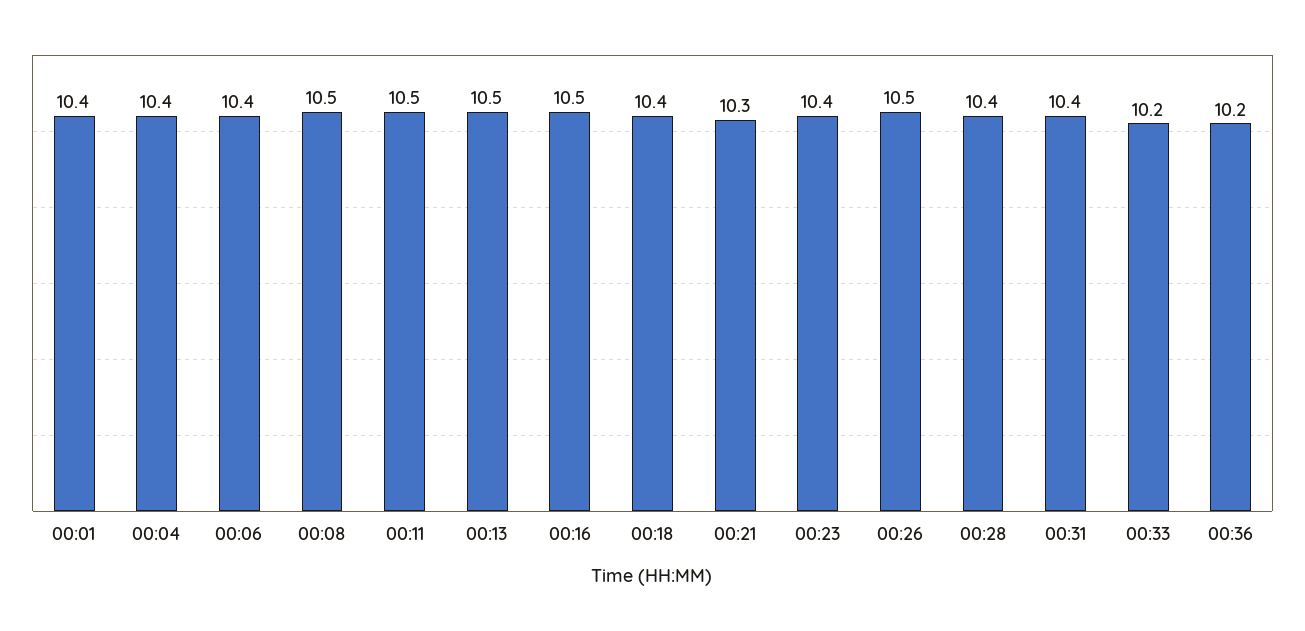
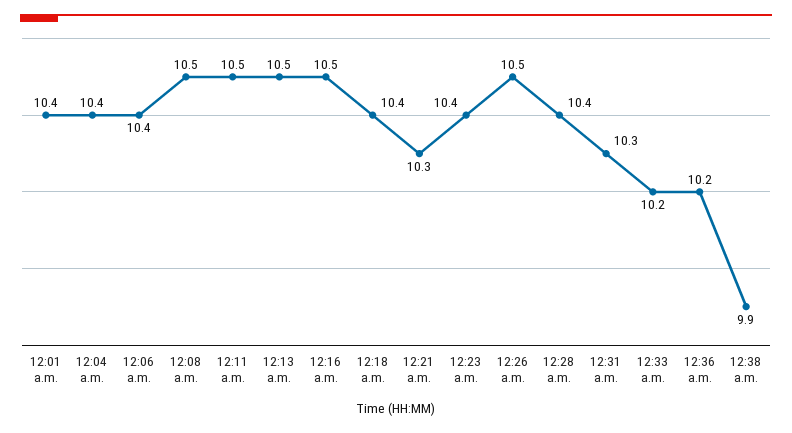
00:31: 10.4 -> 10.3
12:38 a.m.: none -> 9.9

